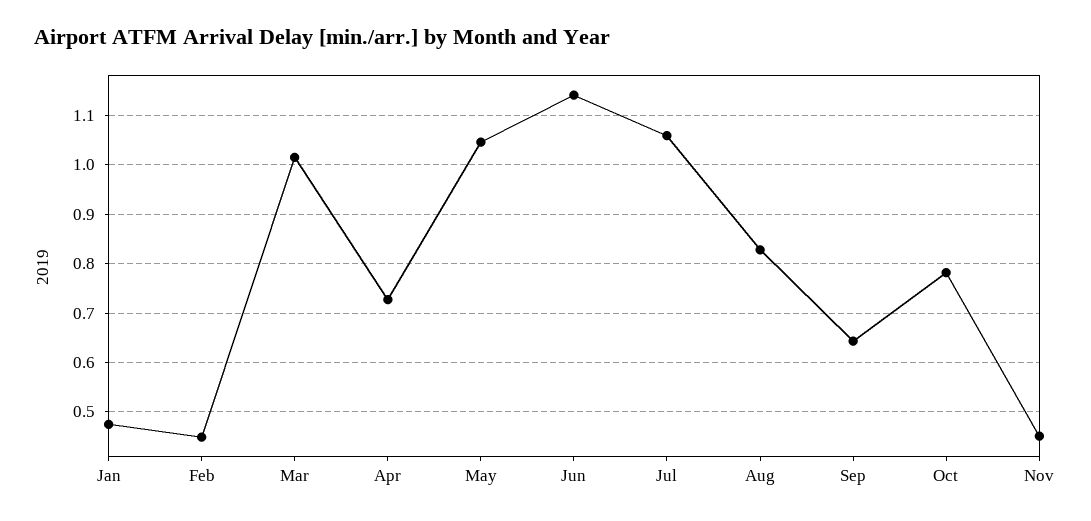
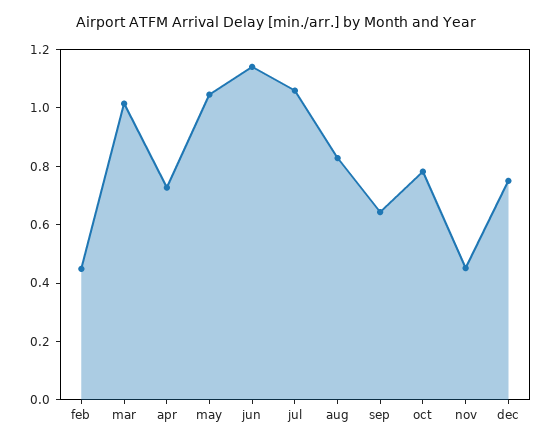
Jan: 0.48 -> none
dec: none -> 0.75

